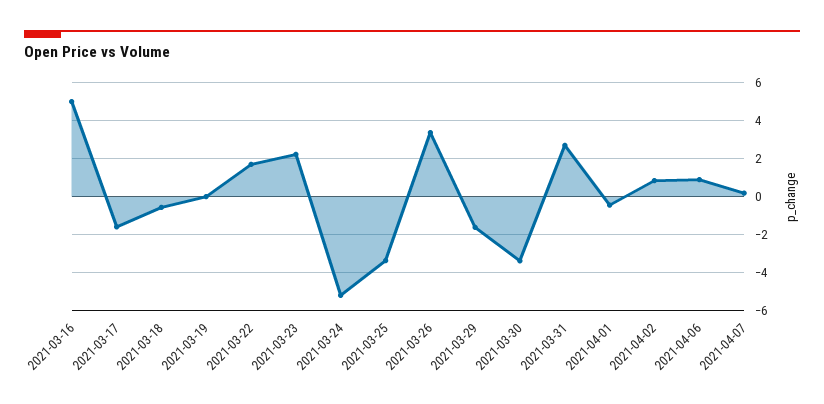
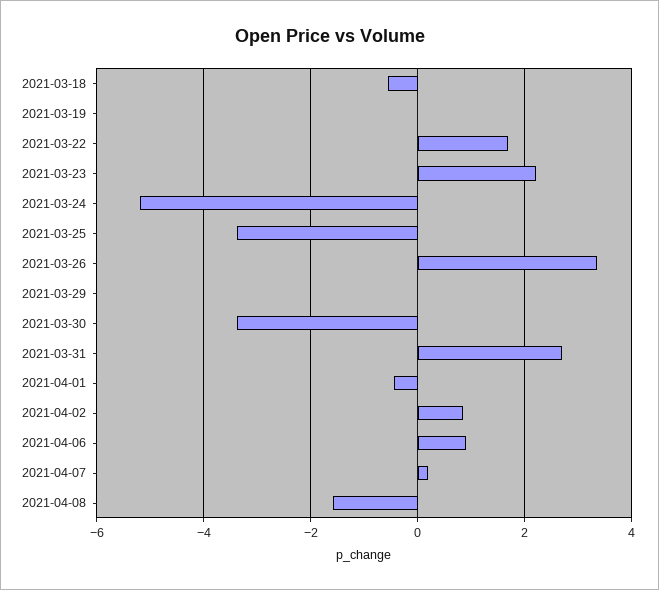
2021-03-16: 5 -> none
2021-03-17: -1.5 -> none
2021-03-29: -1.5 -> 0
2021-04-08: none -> -1.6

